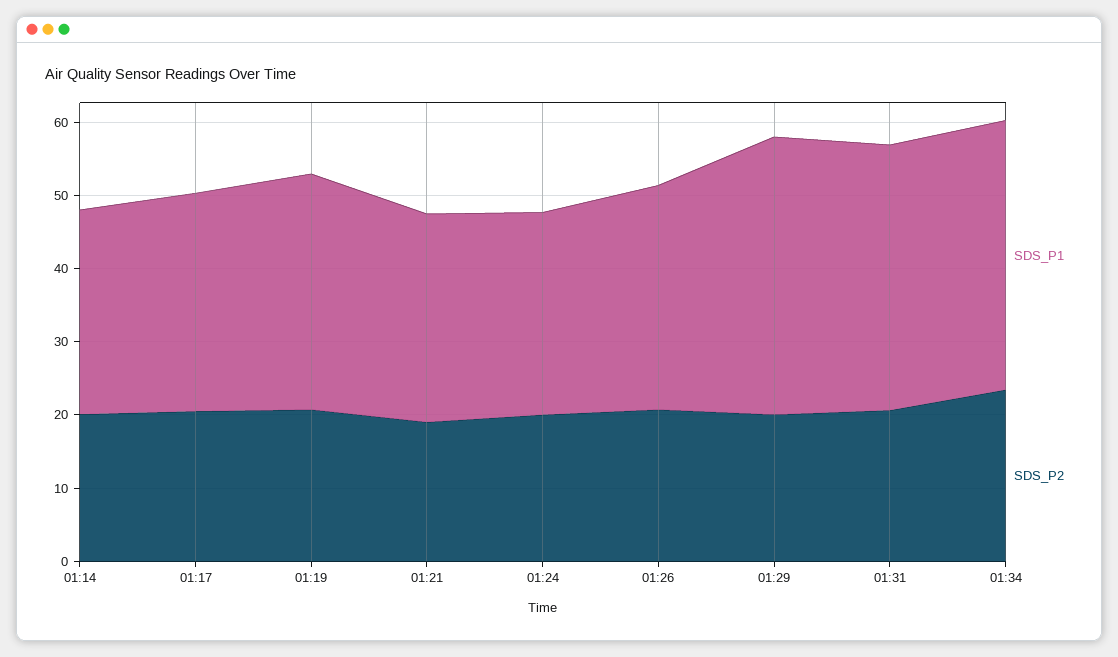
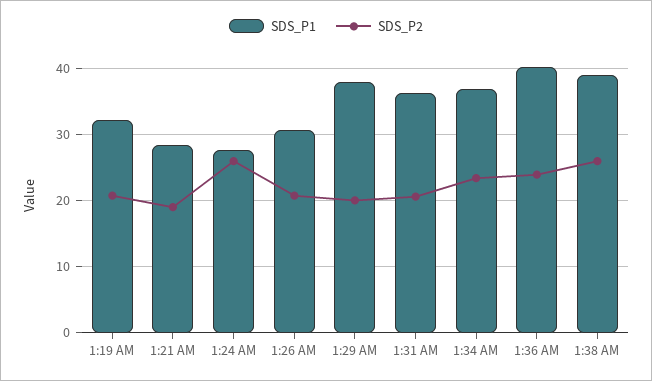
SDS_P1, 01:14: 28 -> none
SDS_P2, 01:14: 20 -> none
SDS_P1, 01:17: 30 -> none
SDS_P2, 01:17: 20 -> none
SDS_P2, 01:24: 20 -> 26
SDS_P1, 1:36 AM: none -> 40
SDS_P2, 1:36 AM: none -> 24
SDS_P1, 1:38 AM: none -> 39
SDS_P2, 1:38 AM: none -> 26

